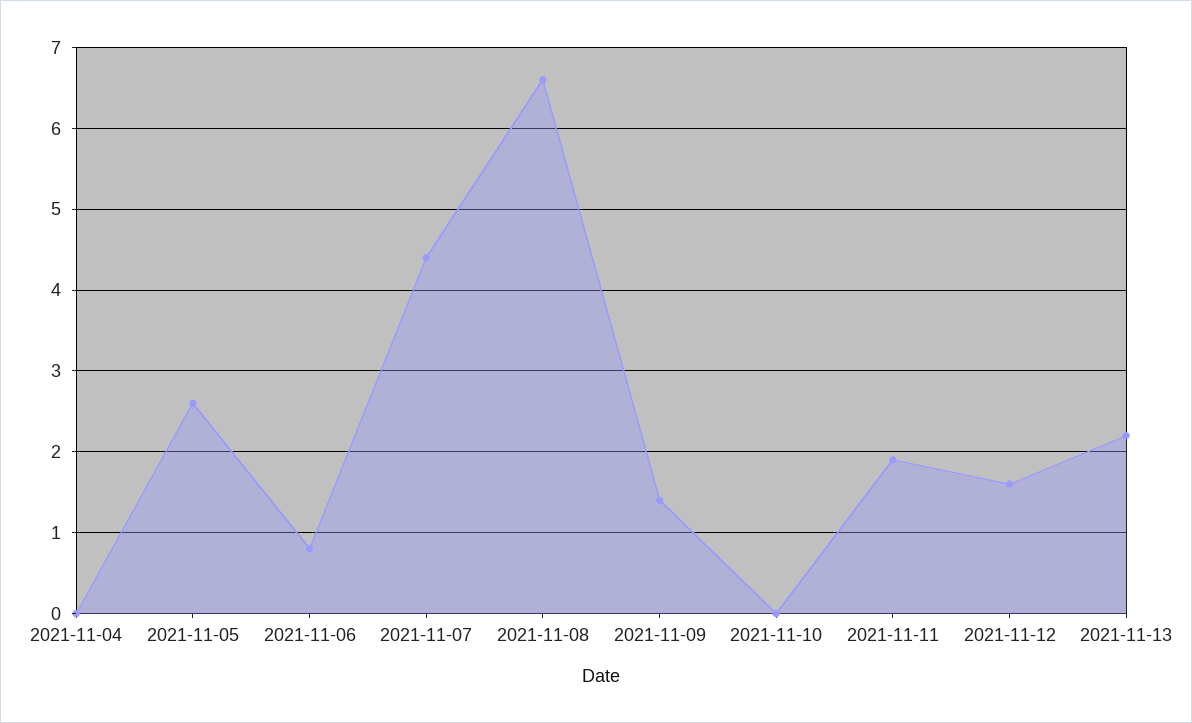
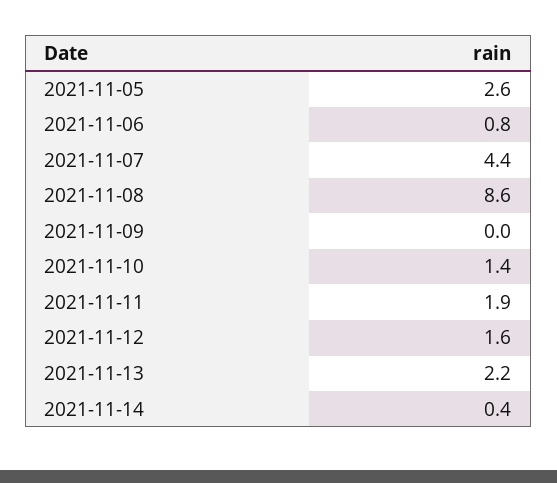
2021-11-04: 0 -> none
2021-11-08: 6.6 -> 8.6
2021-11-09: 1.4 -> 0
2021-11-10: 0 -> 1.4
2021-11-14: none -> 0.4

